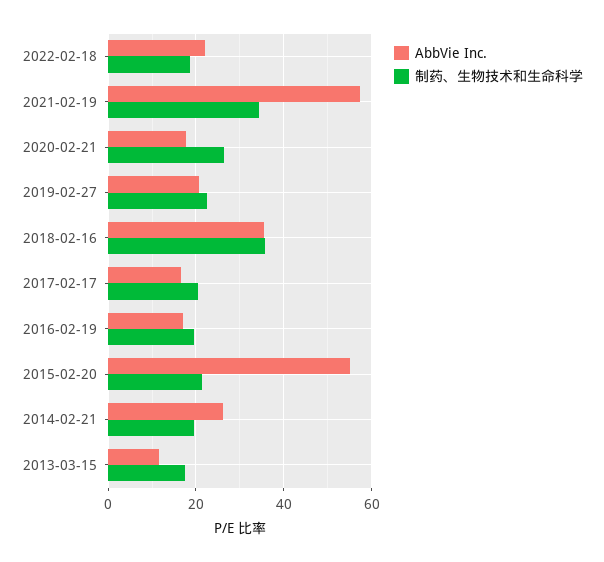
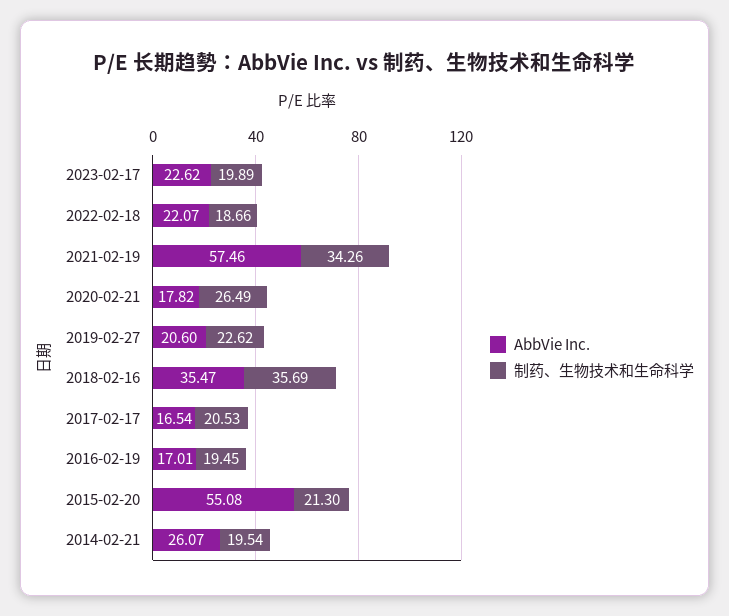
AbbVie Inc., 2013-03-15: 12 -> none
制药、生物技术和生命科学, 2013-03-15: 18 -> none
AbbVie Inc., 2023-02-17: none -> 22.62
制药、生物技术和生命科学, 2023-02-17: none -> 19.89

